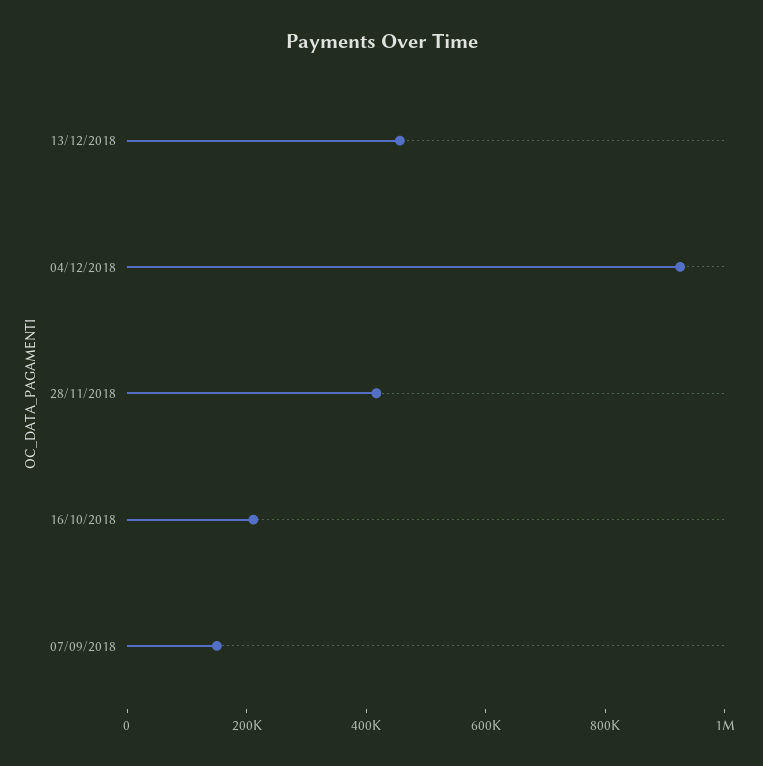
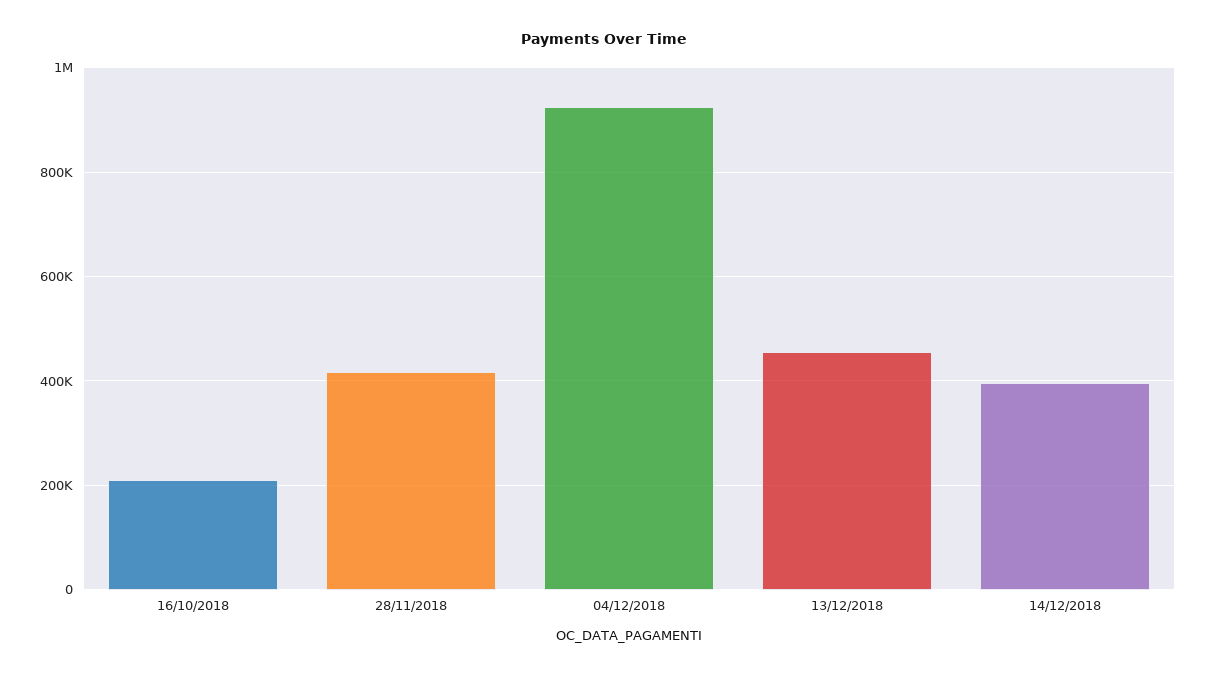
07/09/2018: 150000 -> none
14/12/2018: none -> 400000

